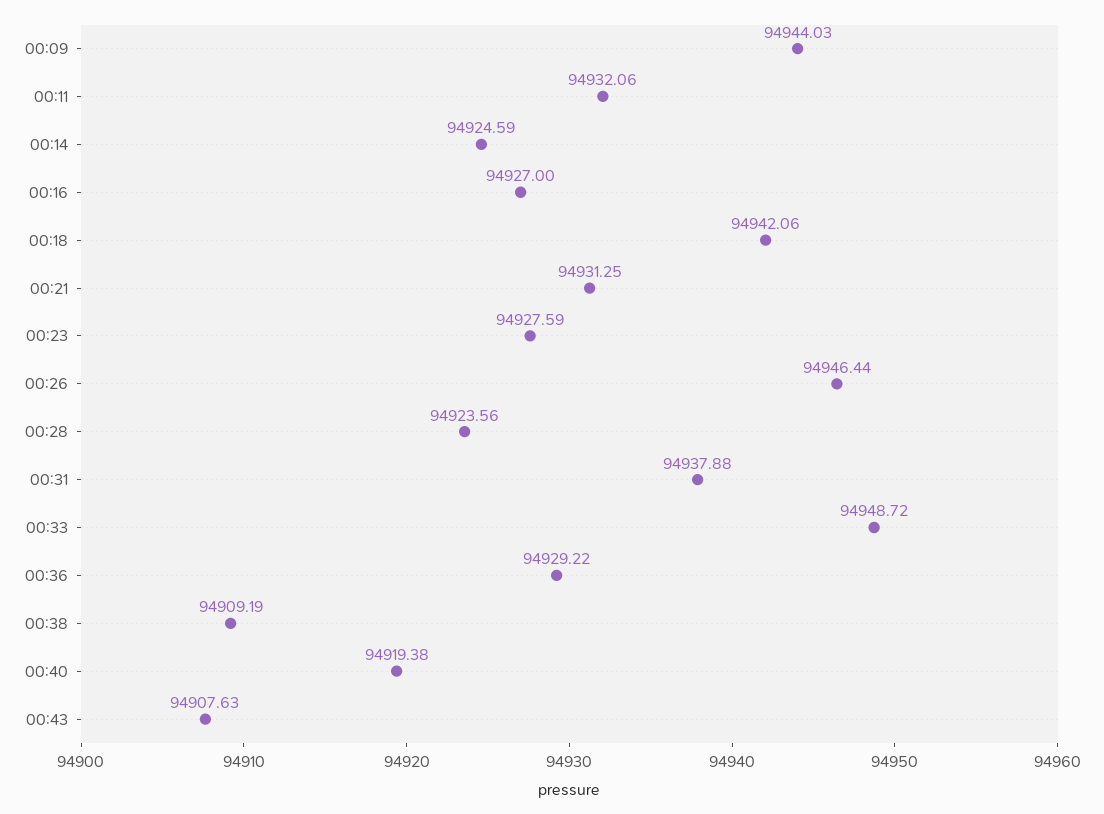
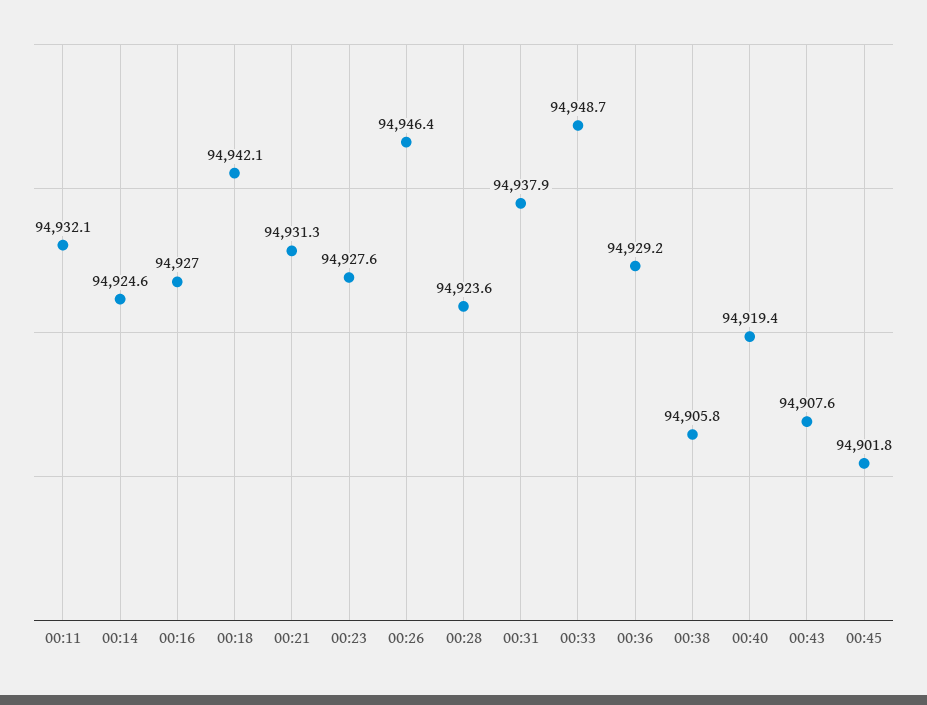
00:09: 94944.03 -> none
00:38: 94909.19 -> 94905.8
00:45: none -> 94901.8

